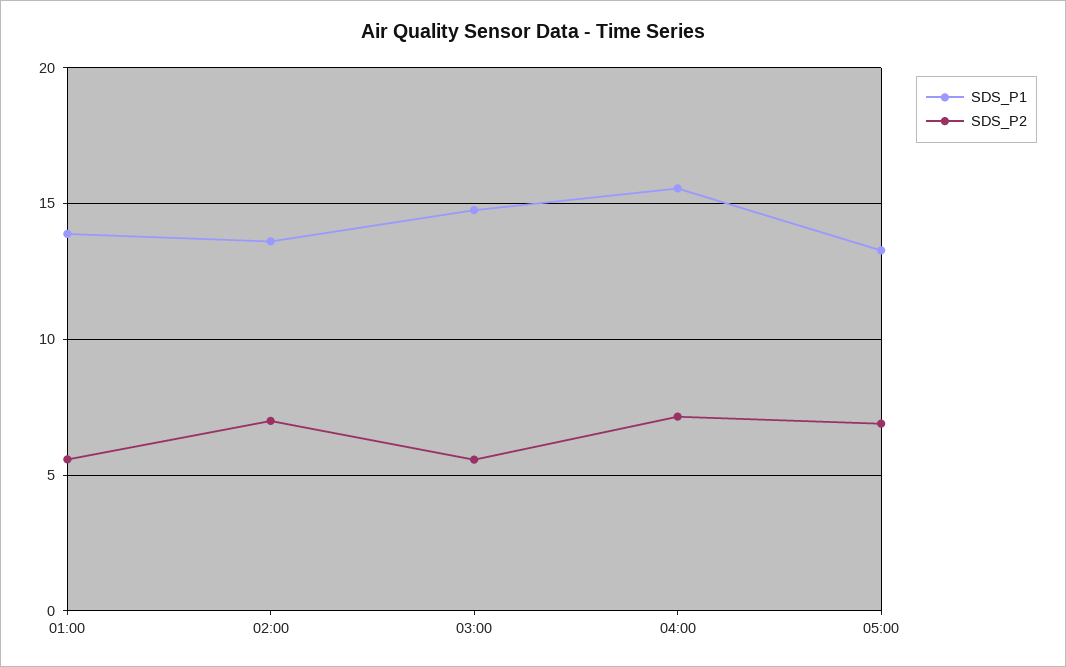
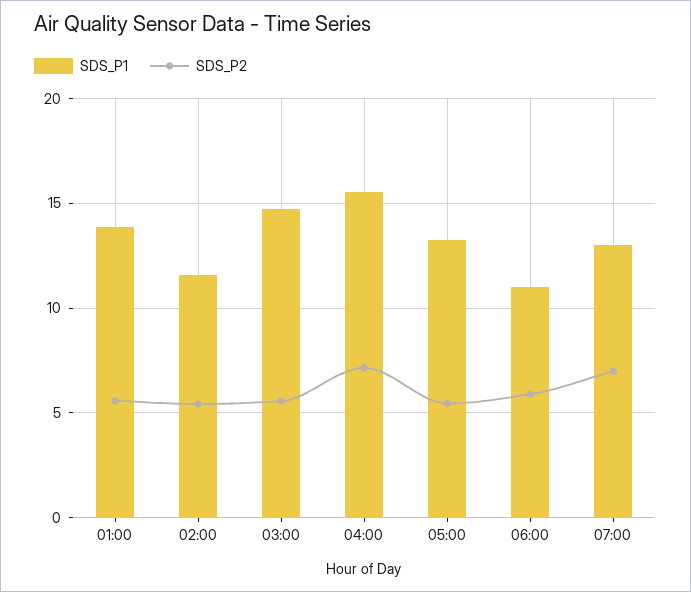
SDS_P1, 02:00: 13.5 -> 11.5
SDS_P2, 02:00: 7 -> 5.5
SDS_P2, 05:00: 7 -> 5.5
SDS_P1, 06:00: none -> 11
SDS_P2, 06:00: none -> 6
SDS_P1, 07:00: none -> 13
SDS_P2, 07:00: none -> 7

